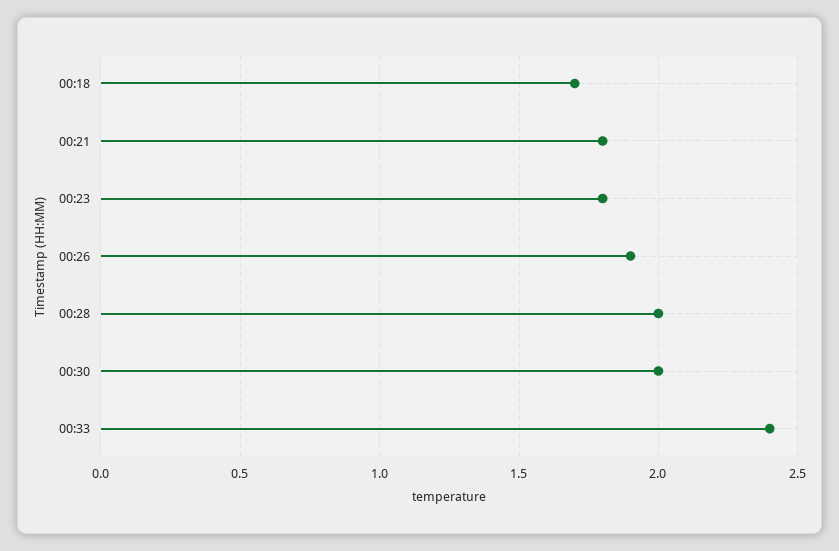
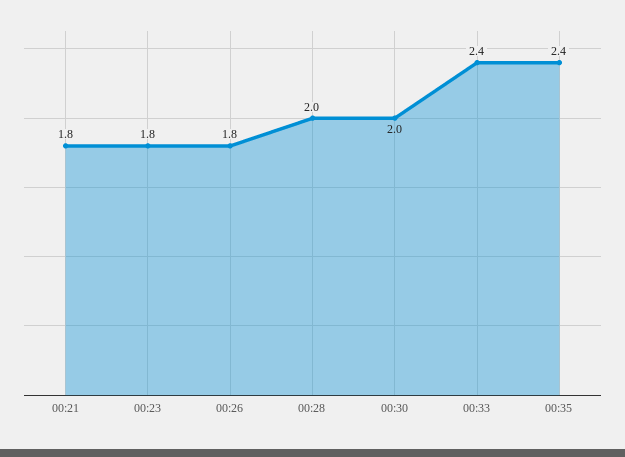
00:18: 1.7 -> none
00:26: 1.9 -> 1.8
00:35: none -> 2.4

